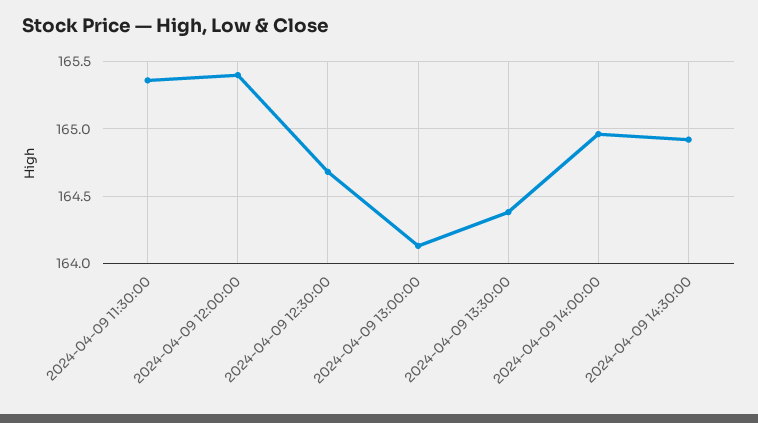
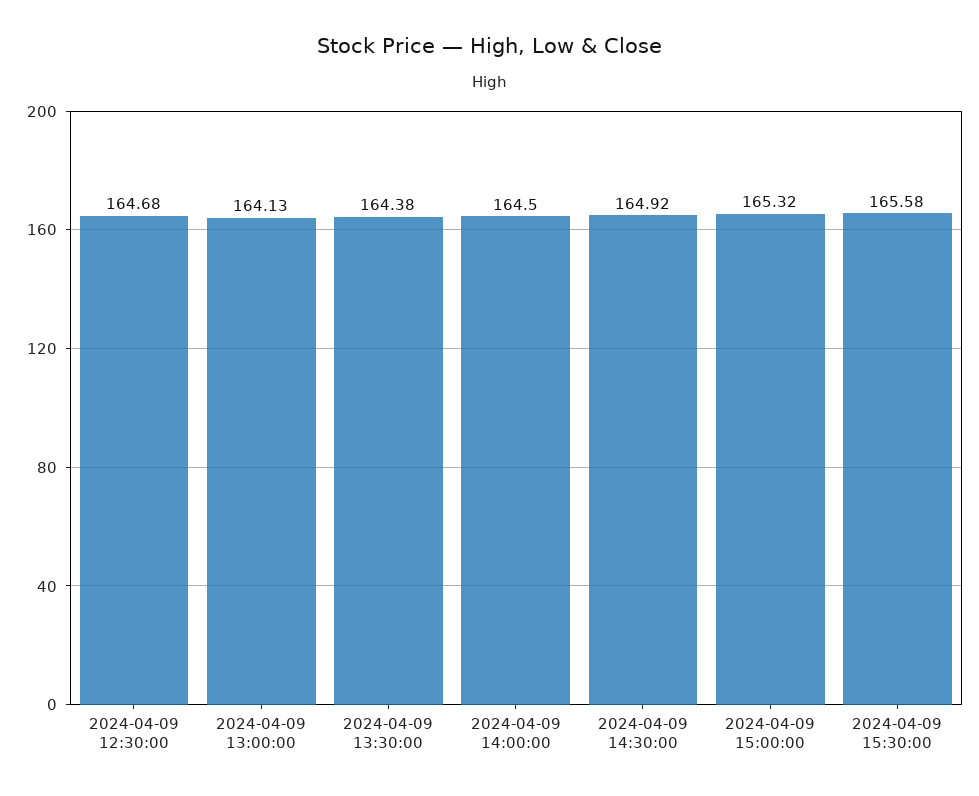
2024-04-09 11:30:00: 165.35 -> none
2024-04-09 12:00:00: 165.4 -> none
2024-04-09 14:00:00: 164.95 -> 164.5
2024-04-09 15:00:00: none -> 165.32
2024-04-09 15:30:00: none -> 165.58

